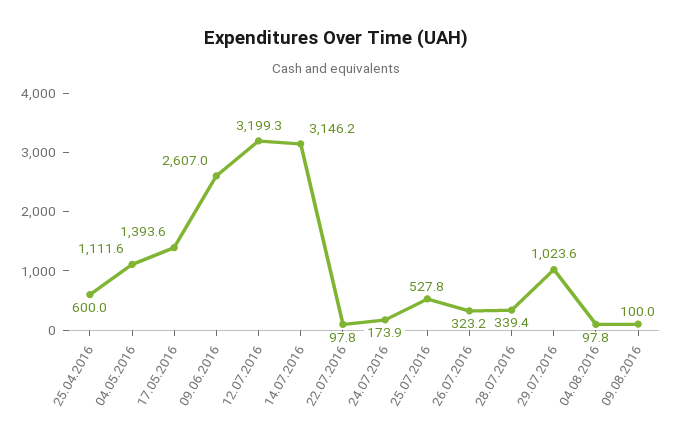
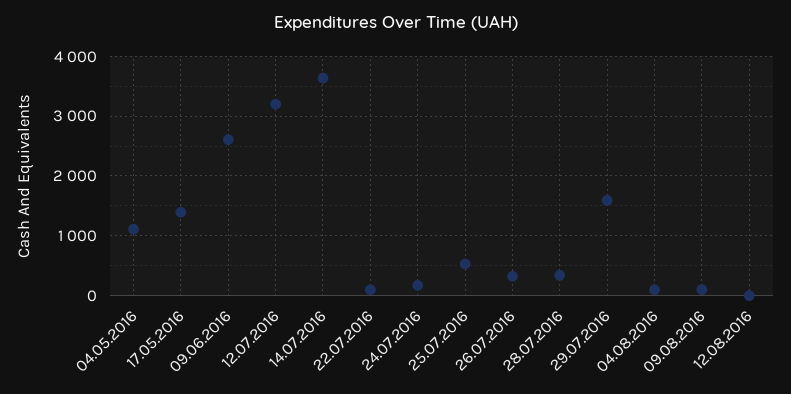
25.04.2016: 600 -> none
14.07.2016: 3146.2 -> 3600
29.07.2016: 1023.6 -> 1600
12.08.2016: none -> 0

